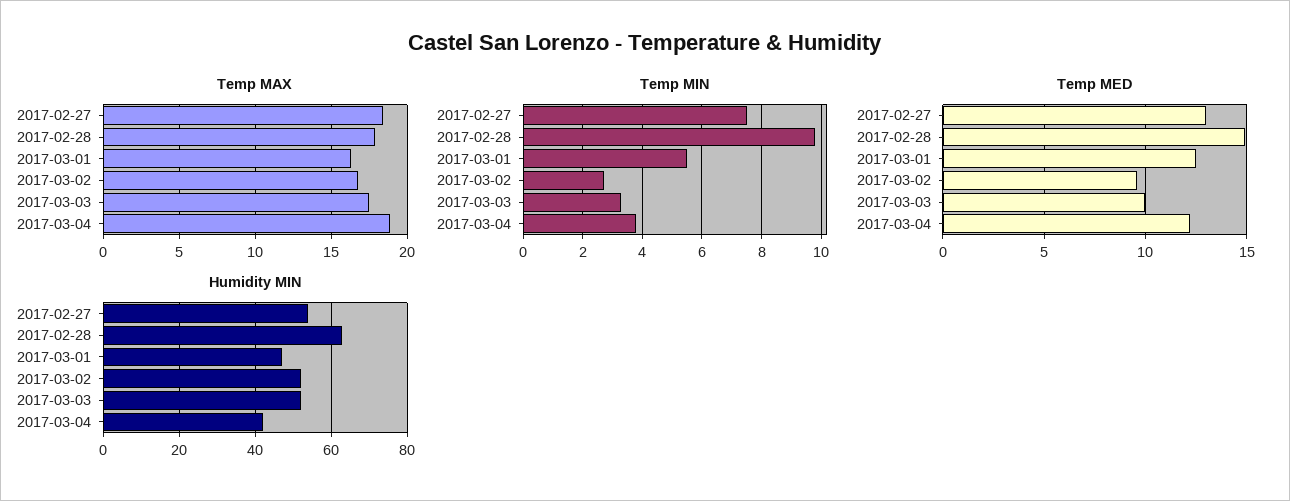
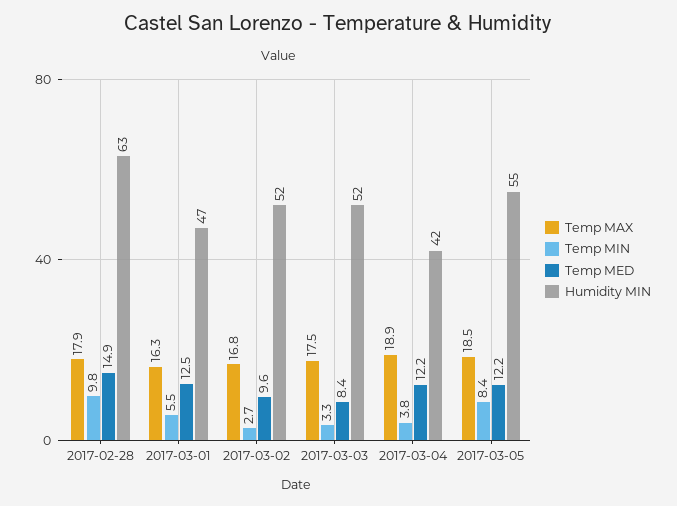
Temp MAX, 2017-02-27: 18.5 -> none
Temp MIN, 2017-02-27: 7.5 -> none
Temp MED, 2017-02-27: 13 -> none
Temp MED, 2017-03-03: 10 -> 8.4
Humidity MIN, 2017-02-27: 55 -> none
Temp MAX, 2017-03-05: none -> 18.5
Temp MIN, 2017-03-05: none -> 8.4
Temp MED, 2017-03-05: none -> 12.2
Humidity MIN, 2017-03-05: none -> 55

